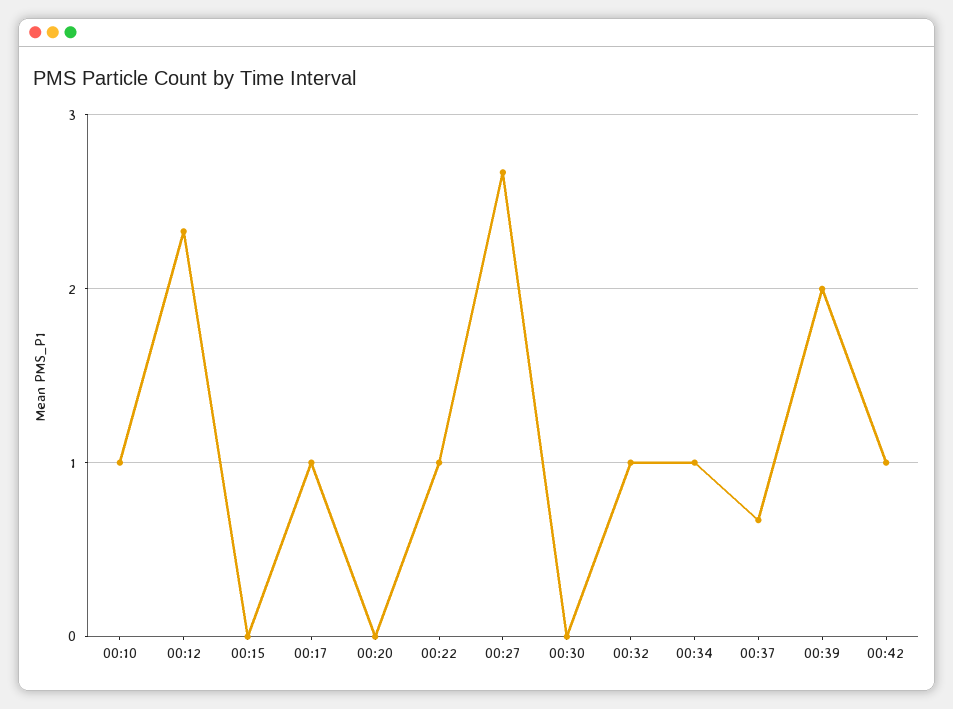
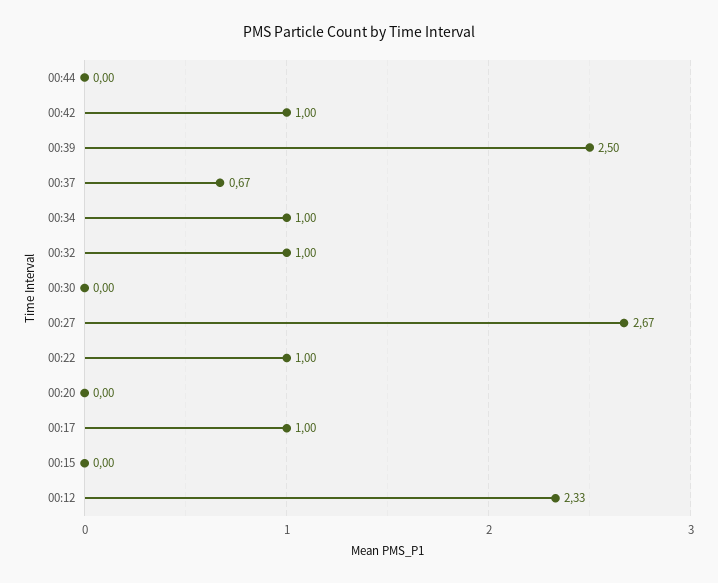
00:10: 1 -> none
00:39: 2 -> 2.5
00:44: none -> 0

